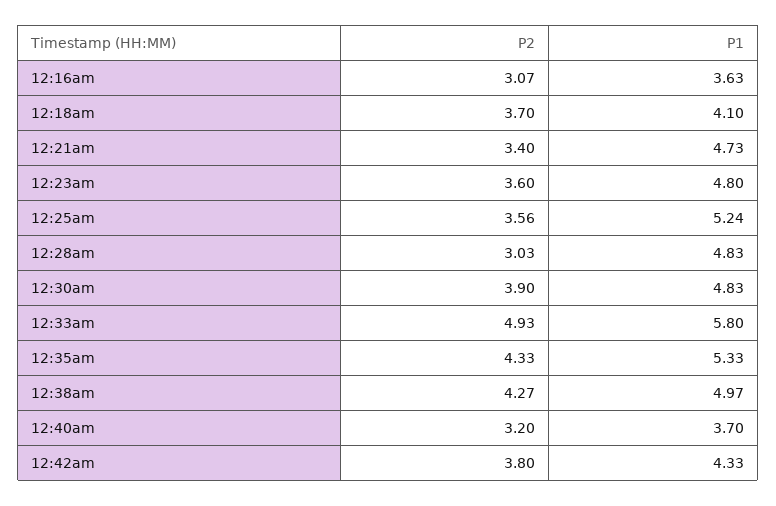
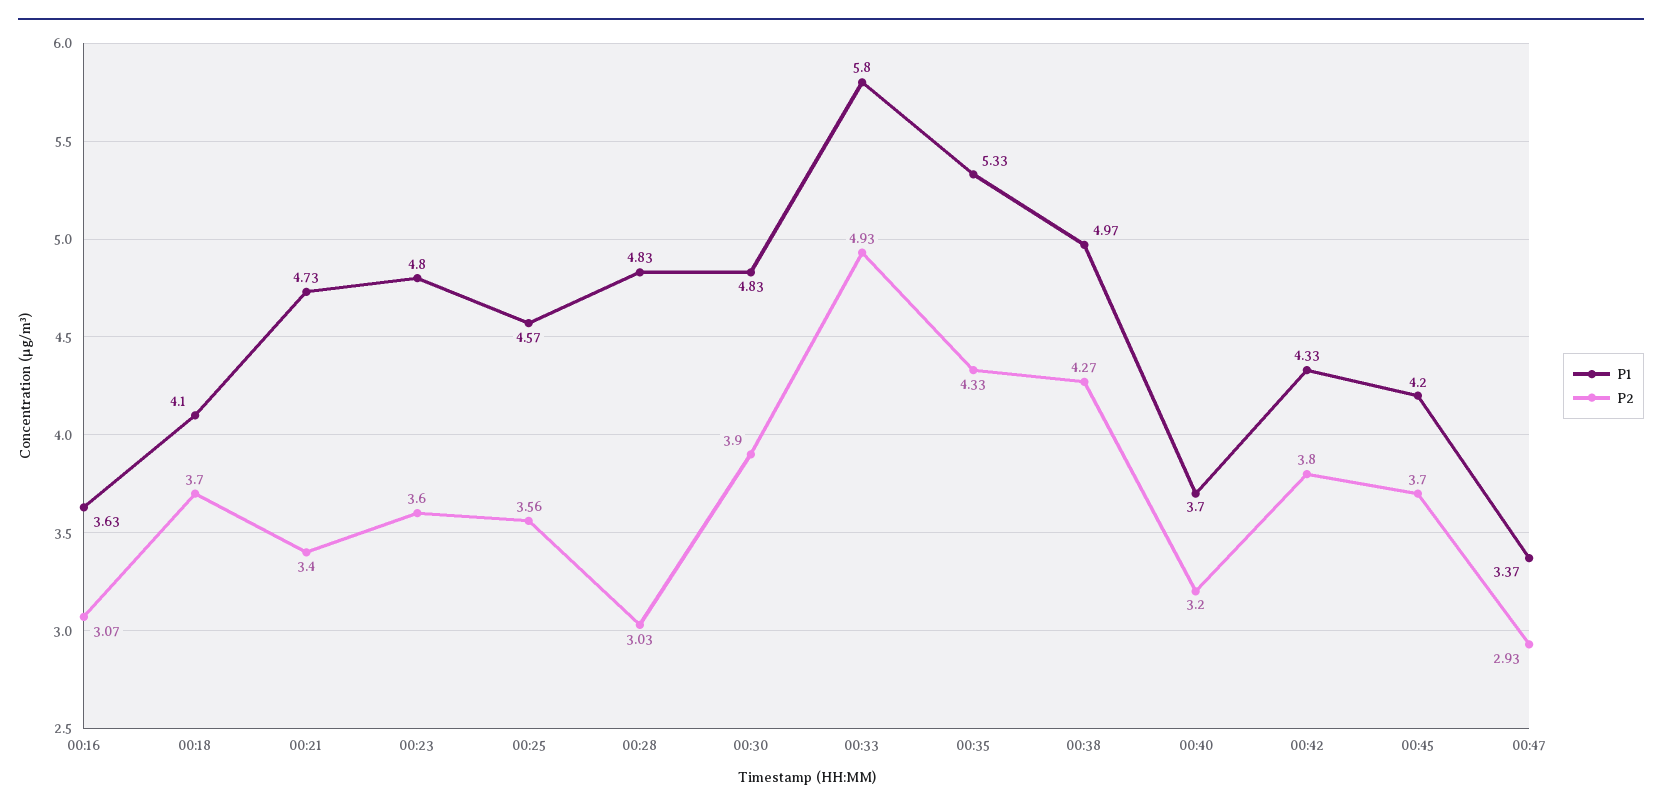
P1, 12:25am: 5.24 -> 4.57
P1, 00:45: none -> 4.2
P2, 00:45: none -> 3.7
P1, 00:47: none -> 3.37
P2, 00:47: none -> 2.93

